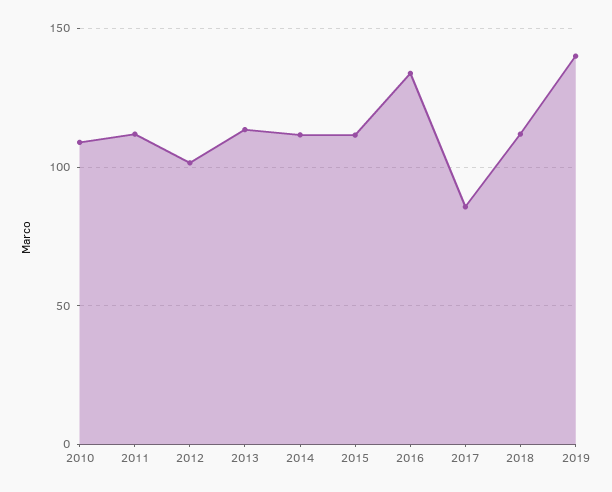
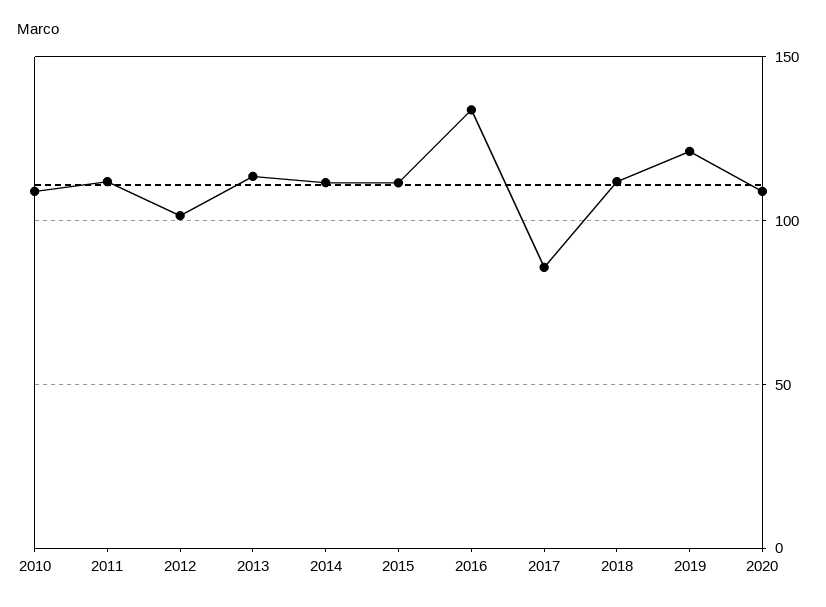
2019: 140 -> 120
2020: none -> 110

